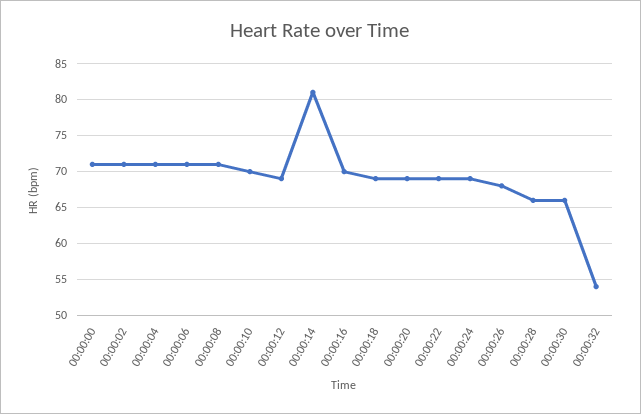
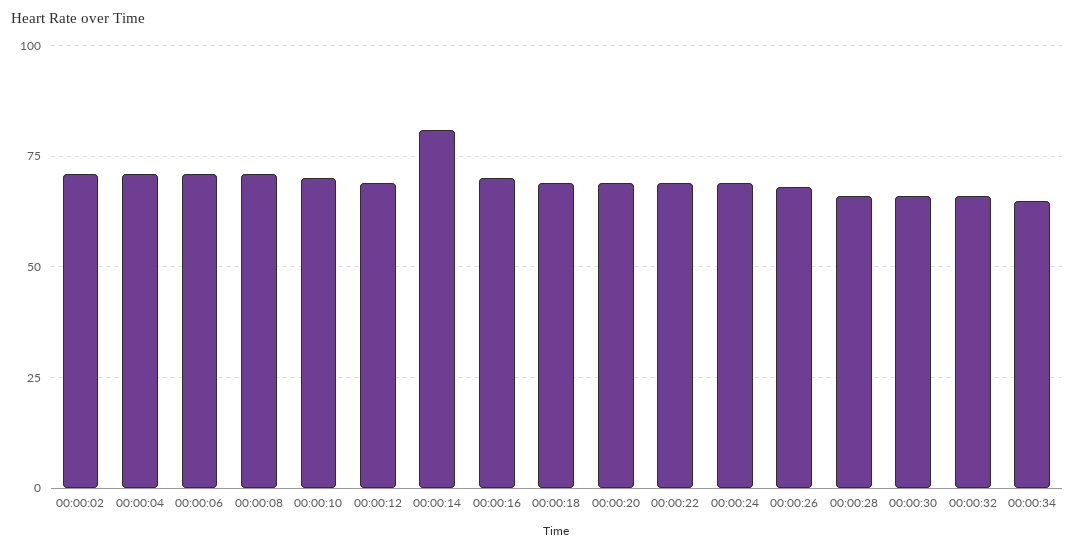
00:00:00: 71 -> none
00:00:32: 54 -> 65
00:00:34: none -> 65

